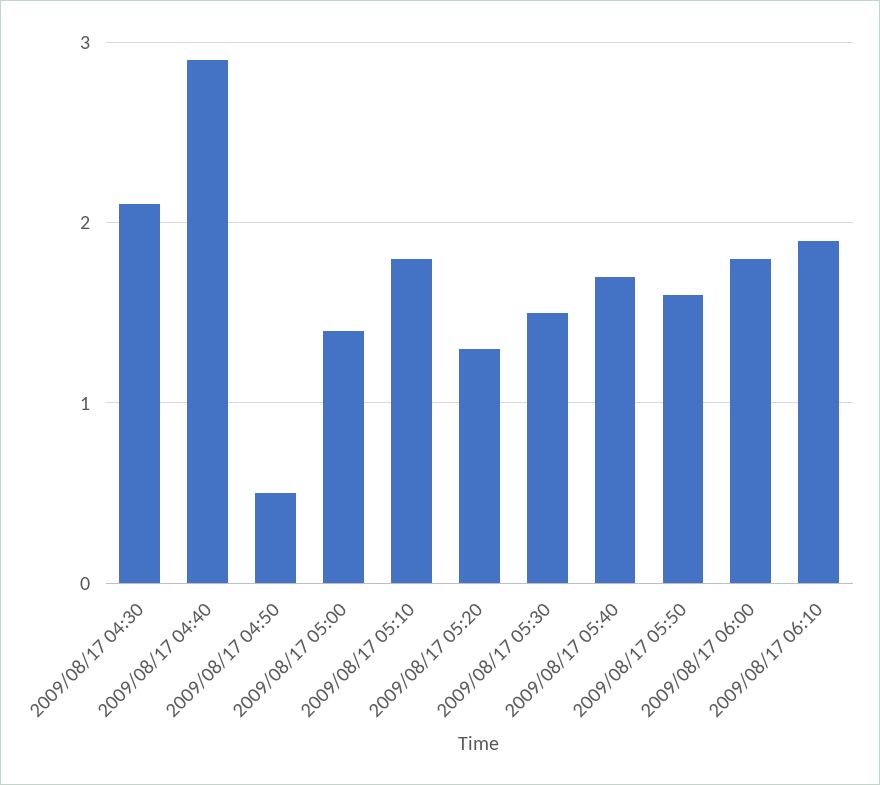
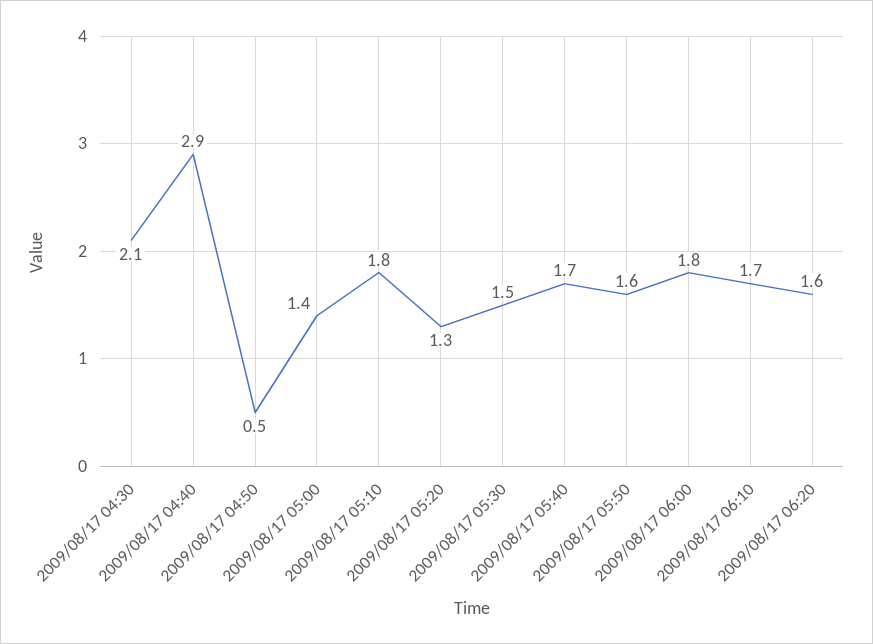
2009/08/17 06:10: 1.9 -> 1.7
2009/08/17 06:20: none -> 1.6

